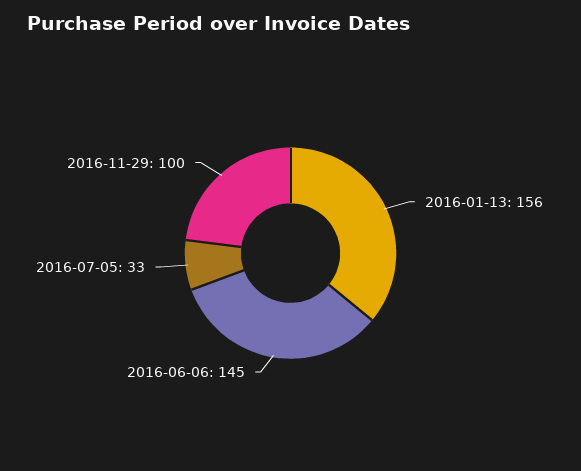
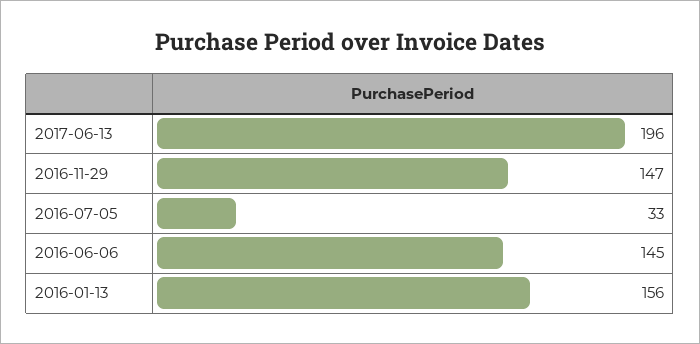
2016-11-29: 100 -> 147
2017-06-13: none -> 196

